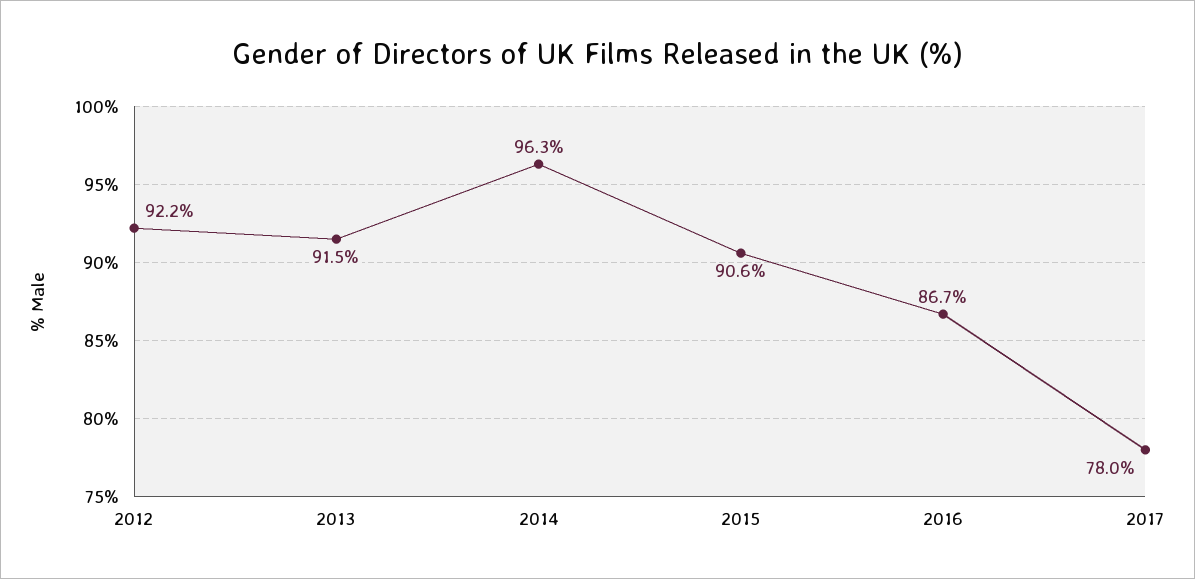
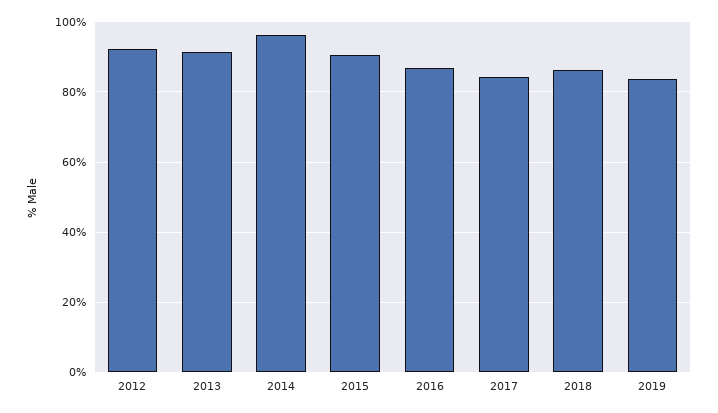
2017: 78 -> 84
2018: none -> 86
2019: none -> 84

